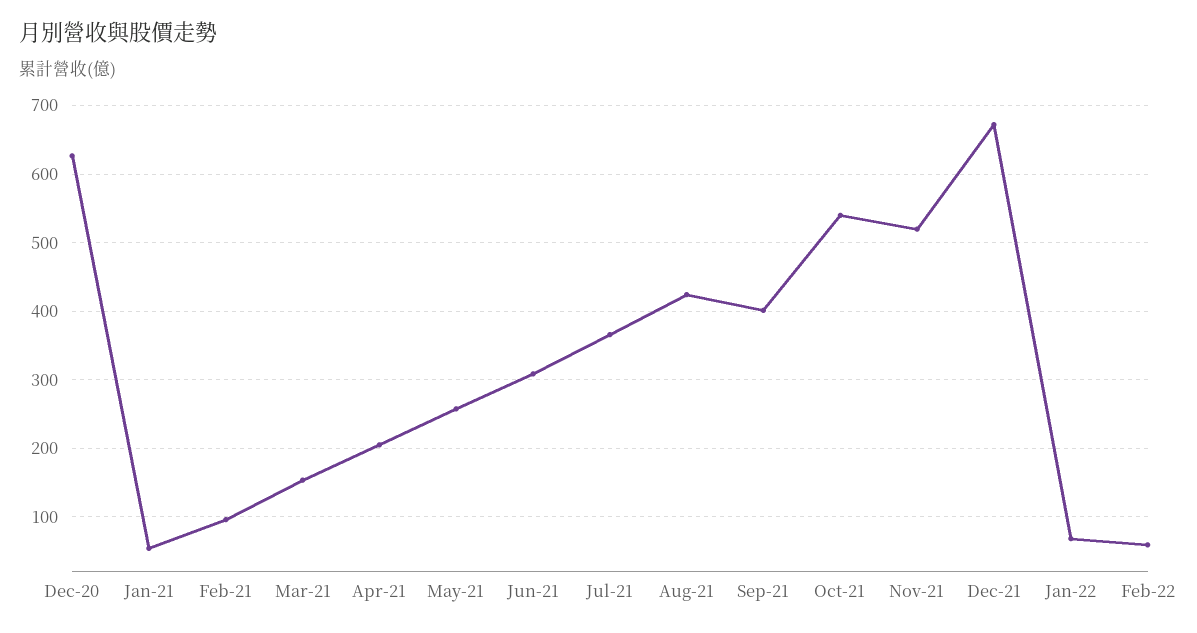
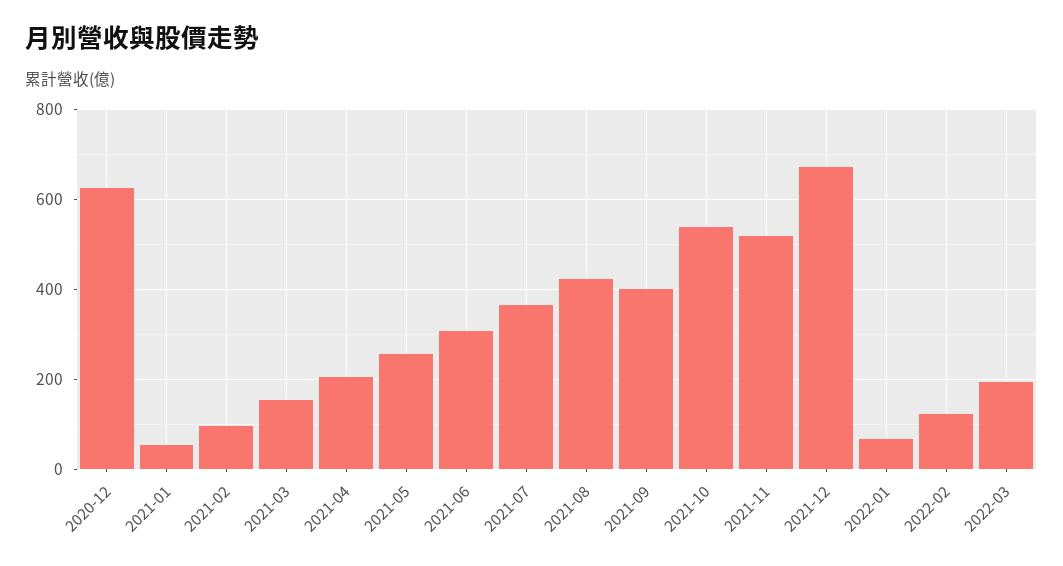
Feb-22: 60 -> 120
2022-03: none -> 200

